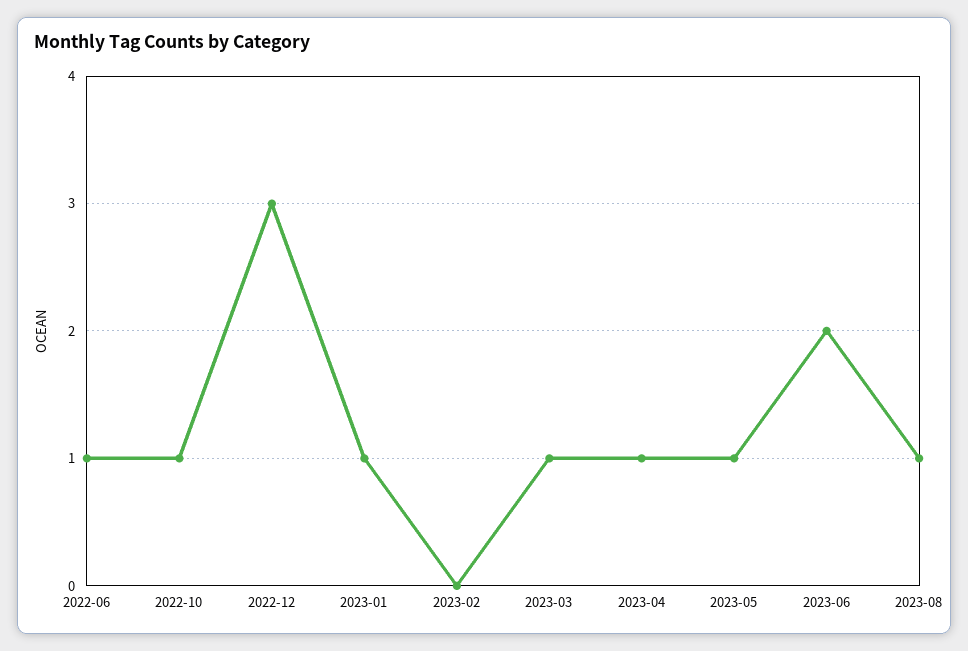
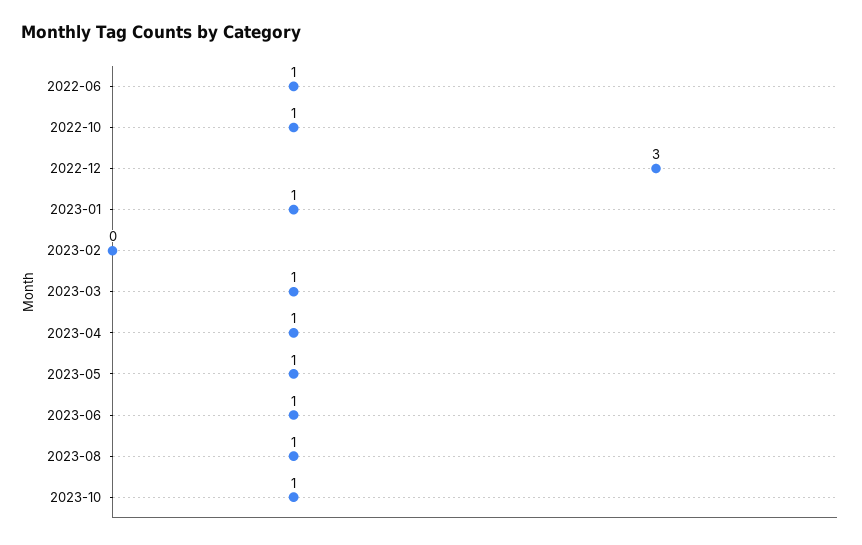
2023-06: 2 -> 1
2023-10: none -> 1

